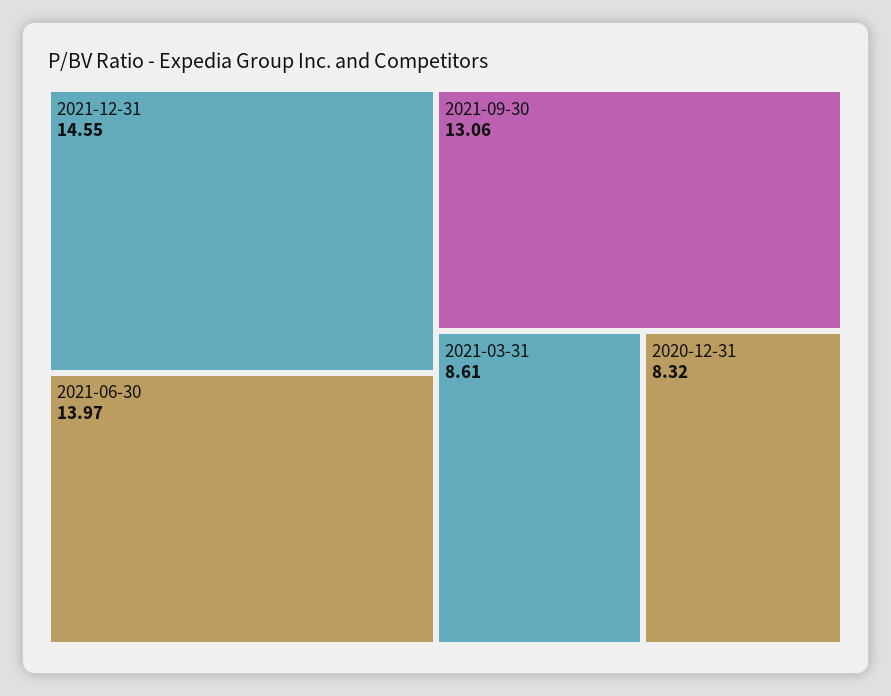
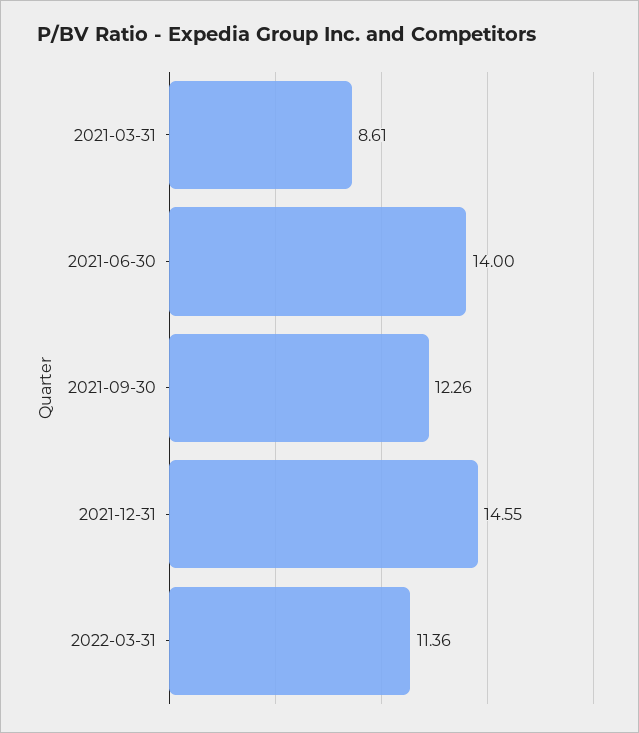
2021-06-30: 13.97 -> 14
2021-09-30: 13.06 -> 12.26
2020-12-31: 8.32 -> none
2022-03-31: none -> 11.36

